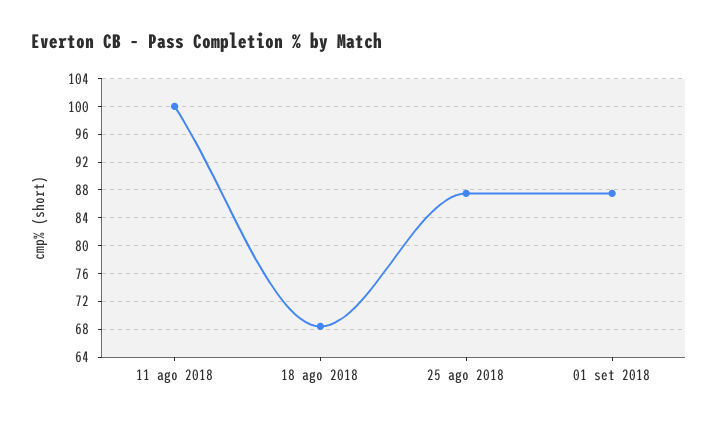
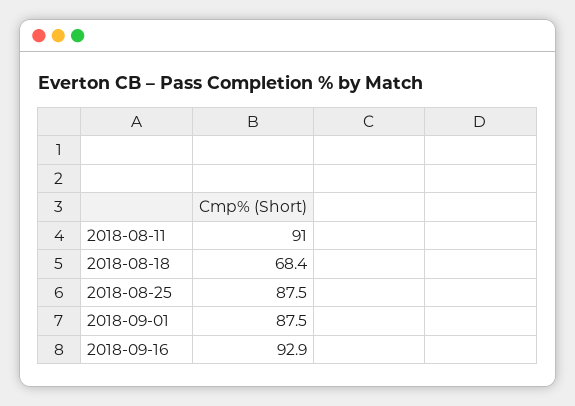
11 ago 2018: 100 -> 91
2018-09-16: none -> 92.9

